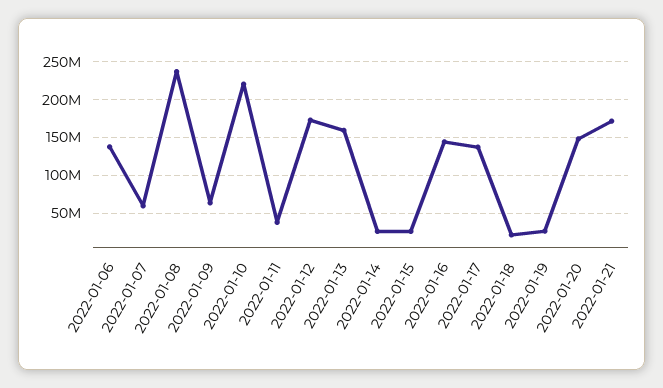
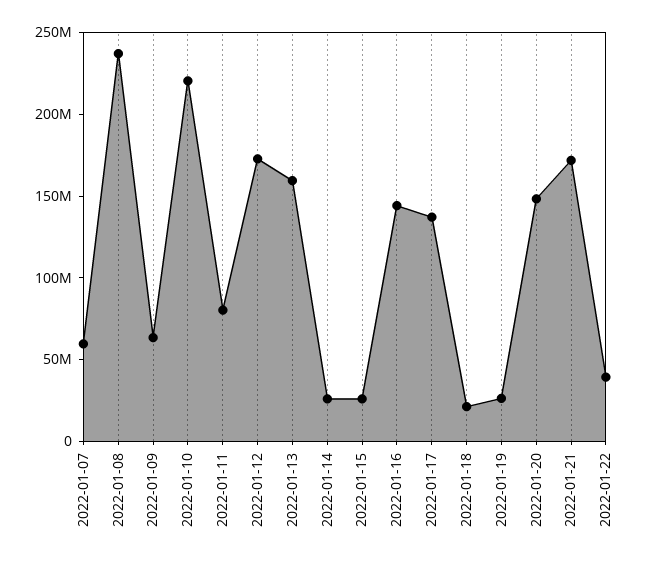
2022-01-06: 140000000 -> none
2022-01-11: 40000000 -> 80000000
2022-01-22: none -> 40000000

